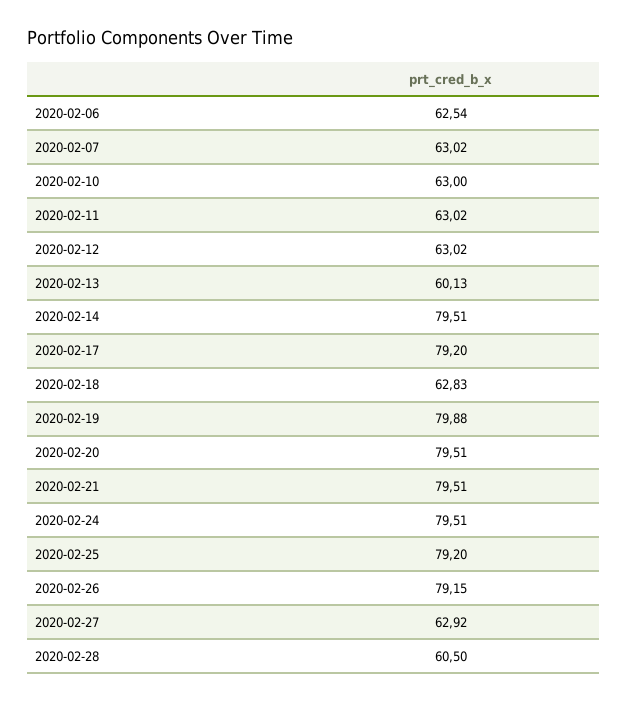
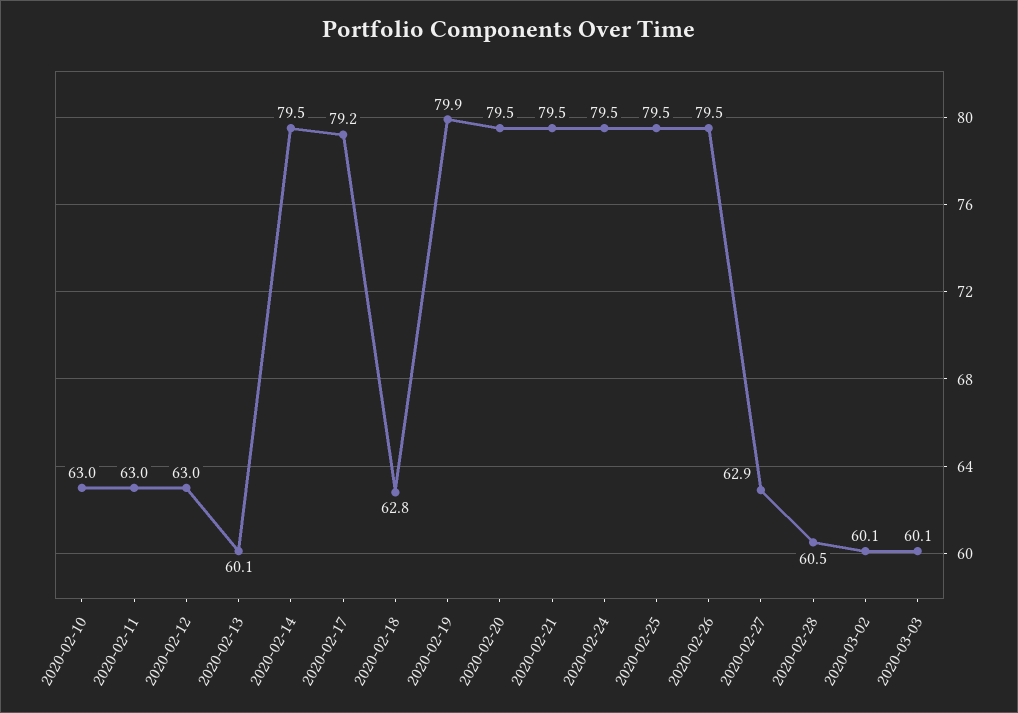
2020-02-06: 62.54 -> none
2020-02-07: 63.02 -> none
2020-02-25: 79.2 -> 79.5
2020-02-26: 79.15 -> 79.5
2020-03-02: none -> 60.1
2020-03-03: none -> 60.1

